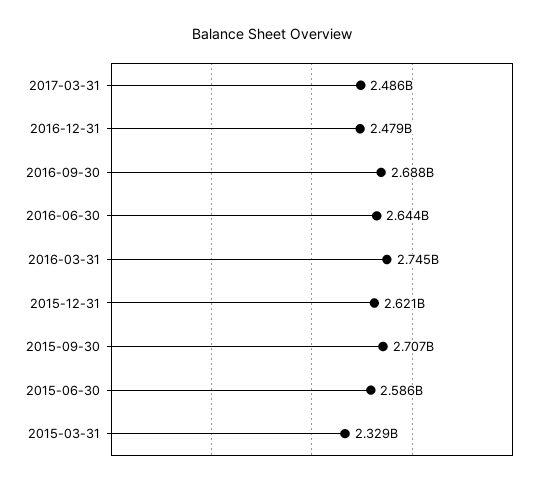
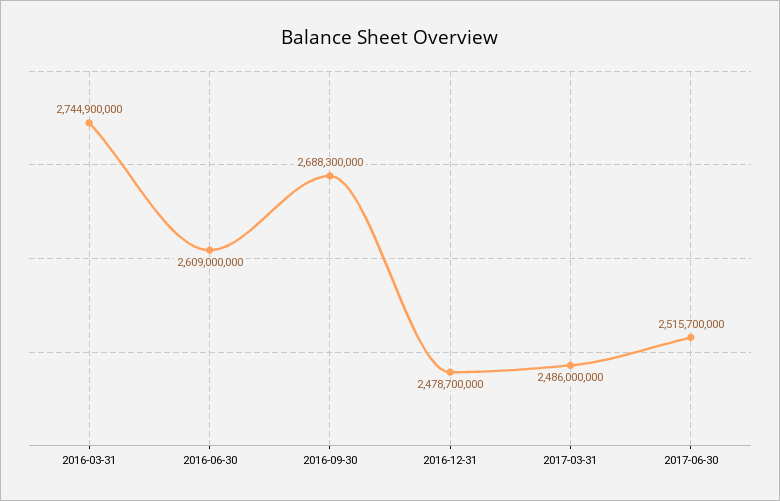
2016-06-30: 2644000000 -> 2609000000
2015-12-31: 2621000000 -> none
2015-09-30: 2707000000 -> none
2015-06-30: 2586000000 -> none
2015-03-31: 2329000000 -> none
2017-06-30: none -> 2515700000

